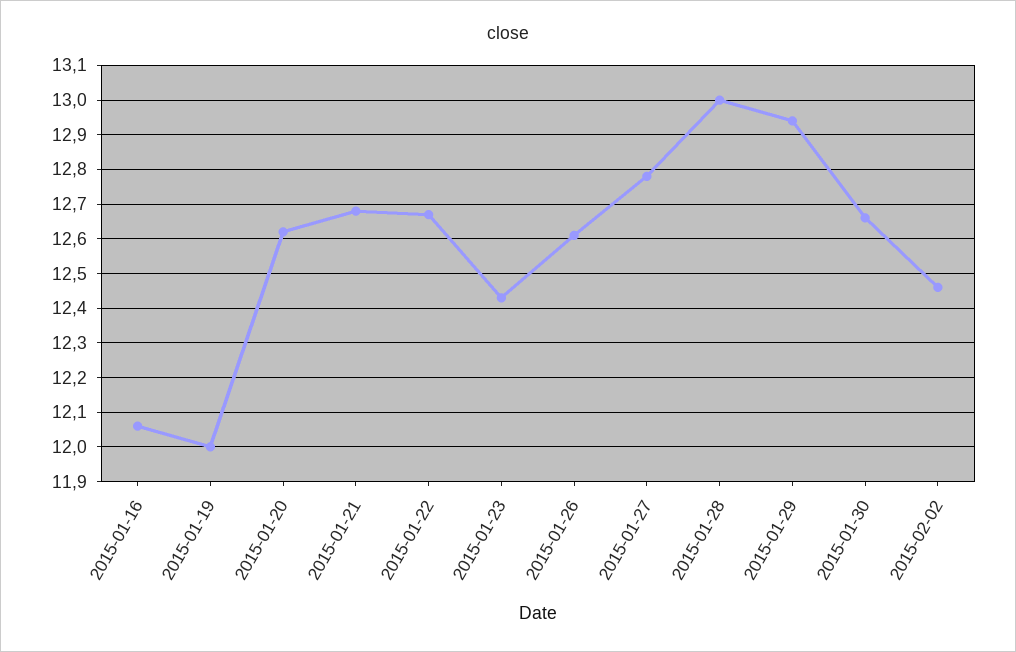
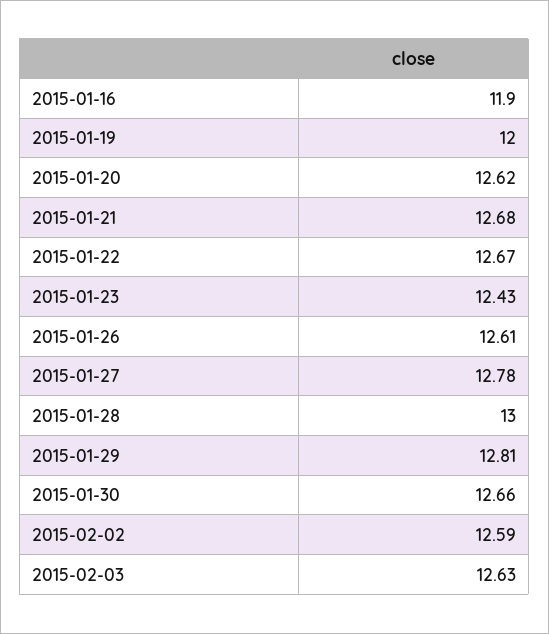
2015-01-16: 12.05 -> 11.9
2015-01-29: 12.95 -> 12.81
2015-02-02: 12.45 -> 12.59
2015-02-03: none -> 12.63

